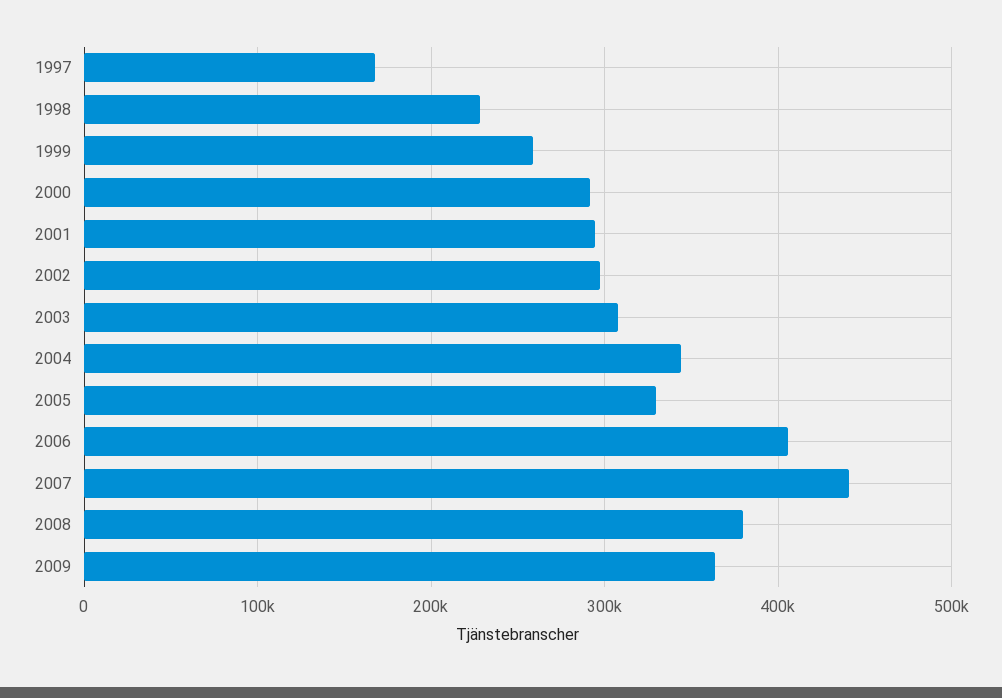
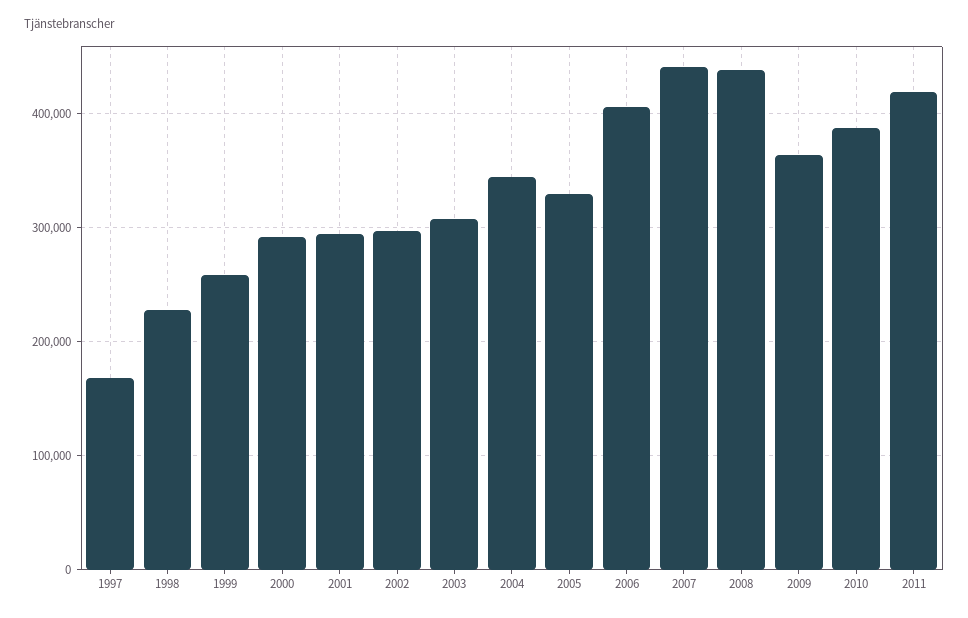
2008: 380000 -> 440000
2010: none -> 390000
2011: none -> 420000

